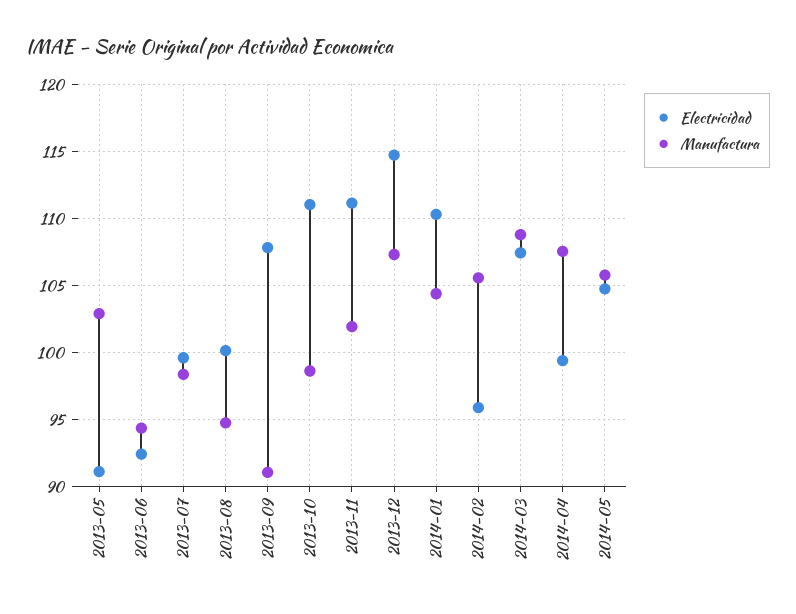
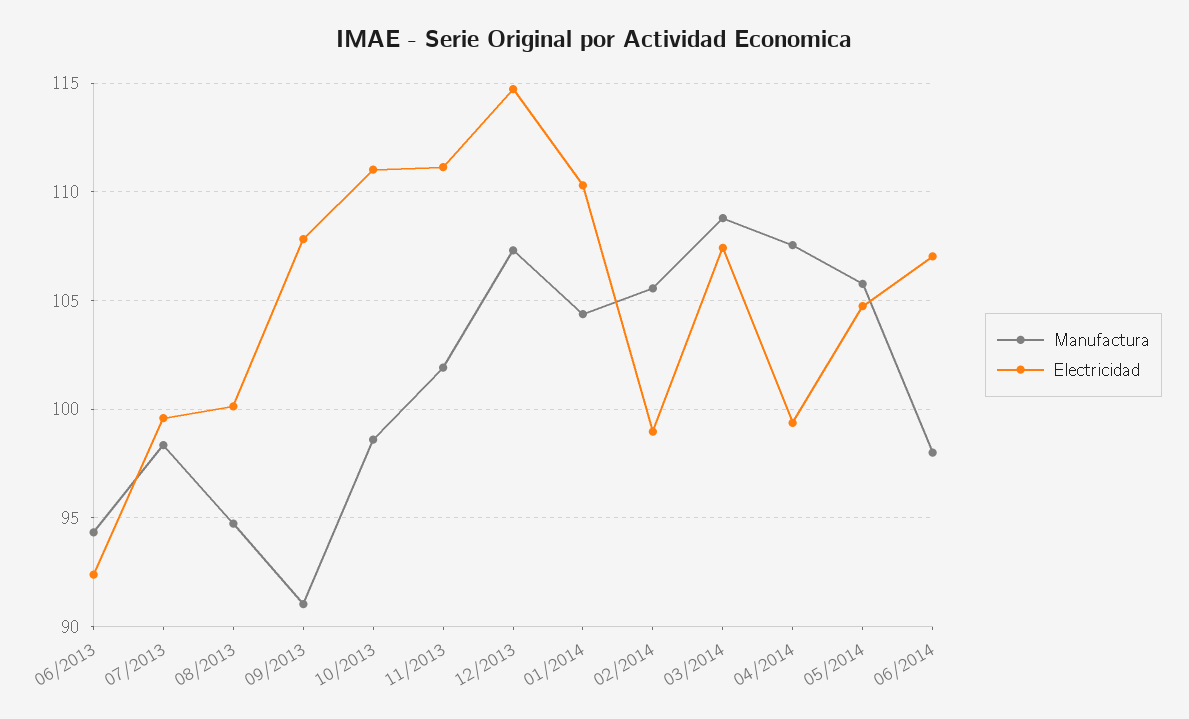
Electricidad, 2013-05: 91 -> none
Manufactura, 2013-05: 103 -> none
Electricidad, 2014-02: 96 -> 99
Manufactura, 06/2014: none -> 98
Electricidad, 06/2014: none -> 107

